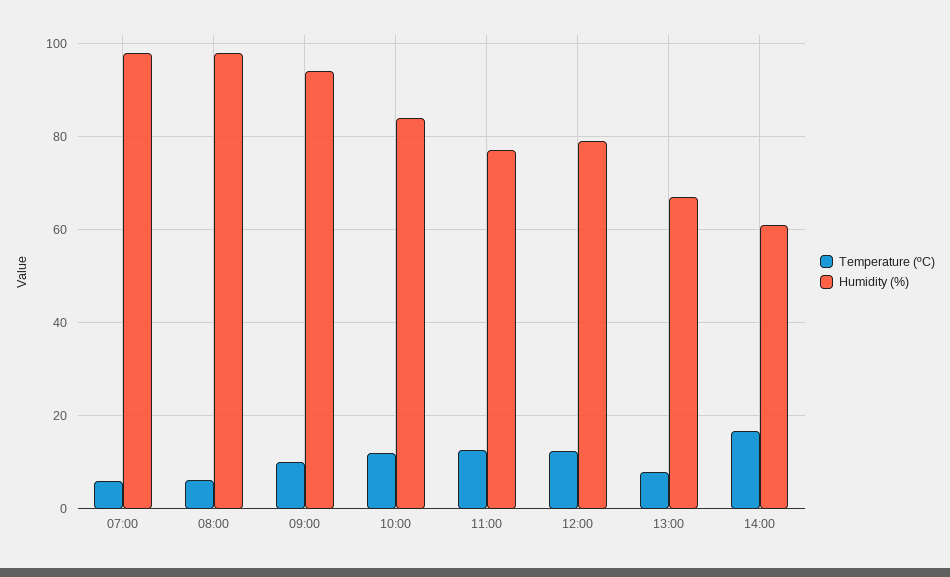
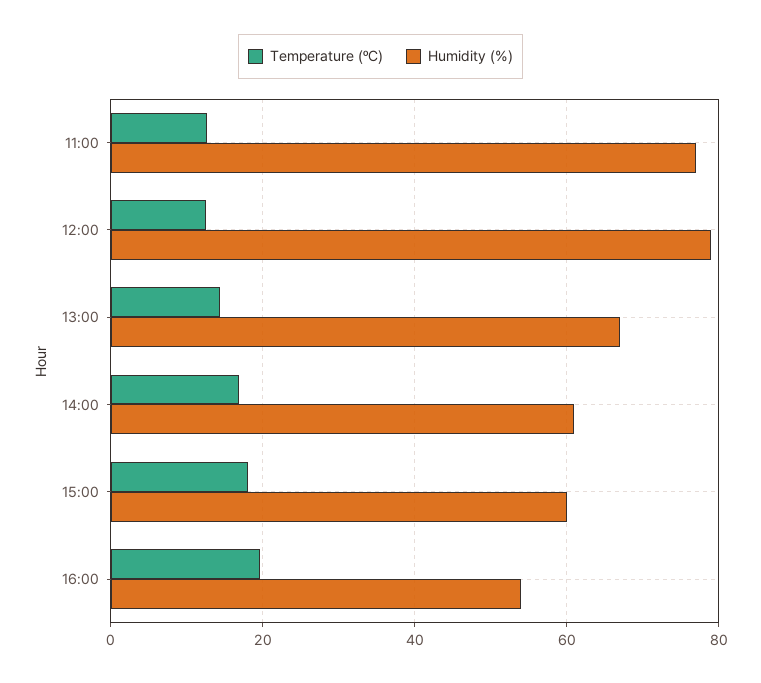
Temperature (ºC), 07:00: 6 -> none
Humidity (%), 07:00: 98 -> none
Temperature (ºC), 08:00: 6 -> none
Humidity (%), 08:00: 98 -> none
Temperature (ºC), 09:00: 10 -> none
Humidity (%), 09:00: 94 -> none
Temperature (ºC), 10:00: 12 -> none
Humidity (%), 10:00: 84 -> none
Temperature (ºC), 13:00: 8 -> 14
Temperature (ºC), 15:00: none -> 18
Humidity (%), 15:00: none -> 60
Temperature (ºC), 16:00: none -> 20
Humidity (%), 16:00: none -> 54

